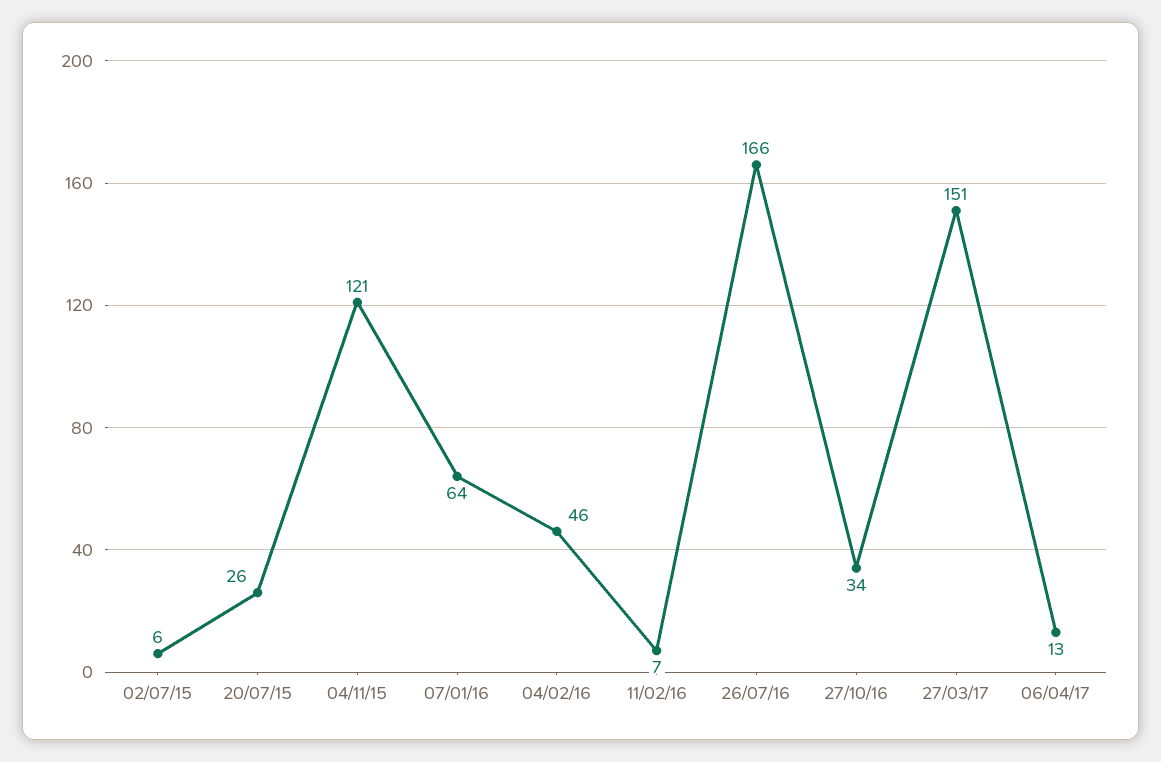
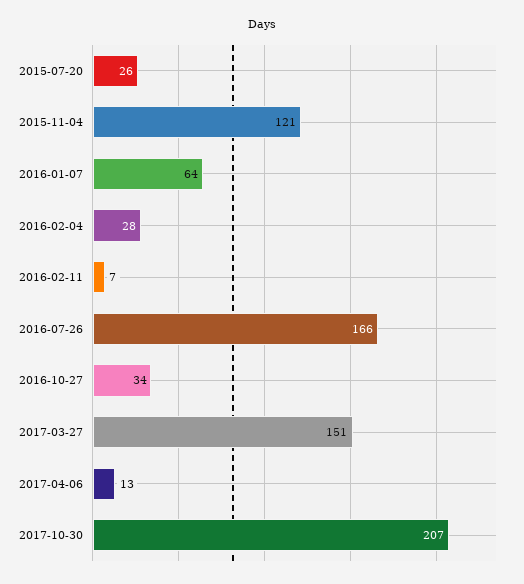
02/07/15: 6 -> none
04/02/16: 46 -> 28
2017-10-30: none -> 207

